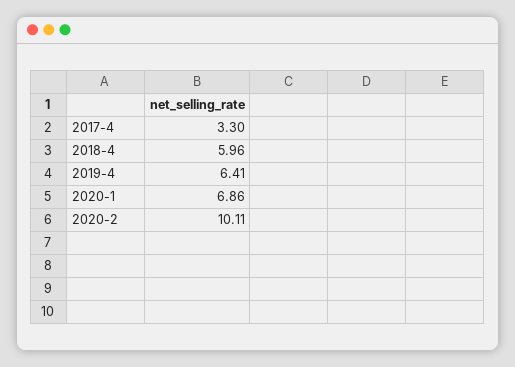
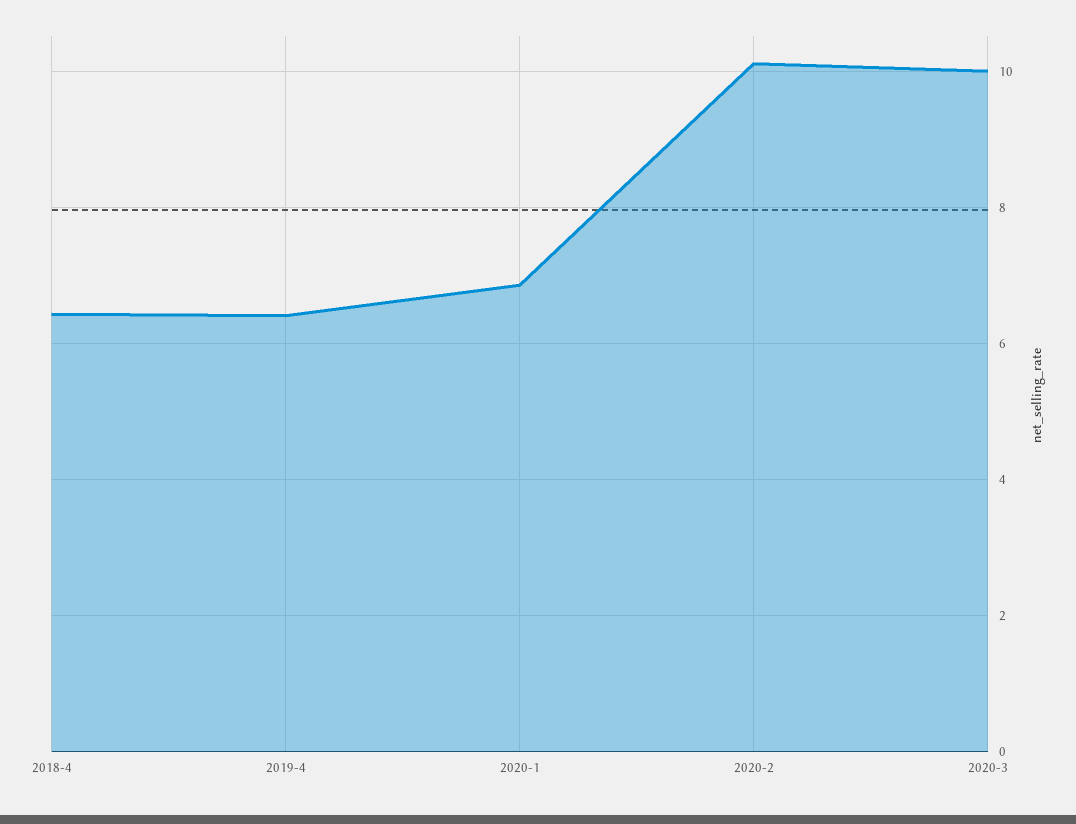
2017-4: 3.3 -> none
2018-4: 5.96 -> 6.4
2020-3: none -> 10

